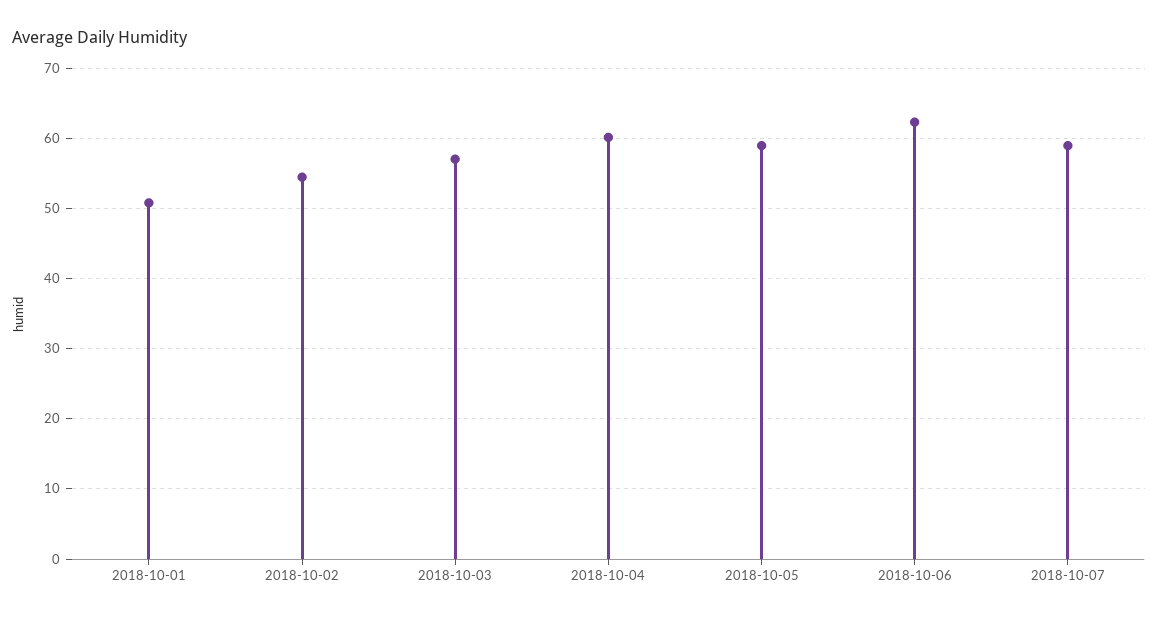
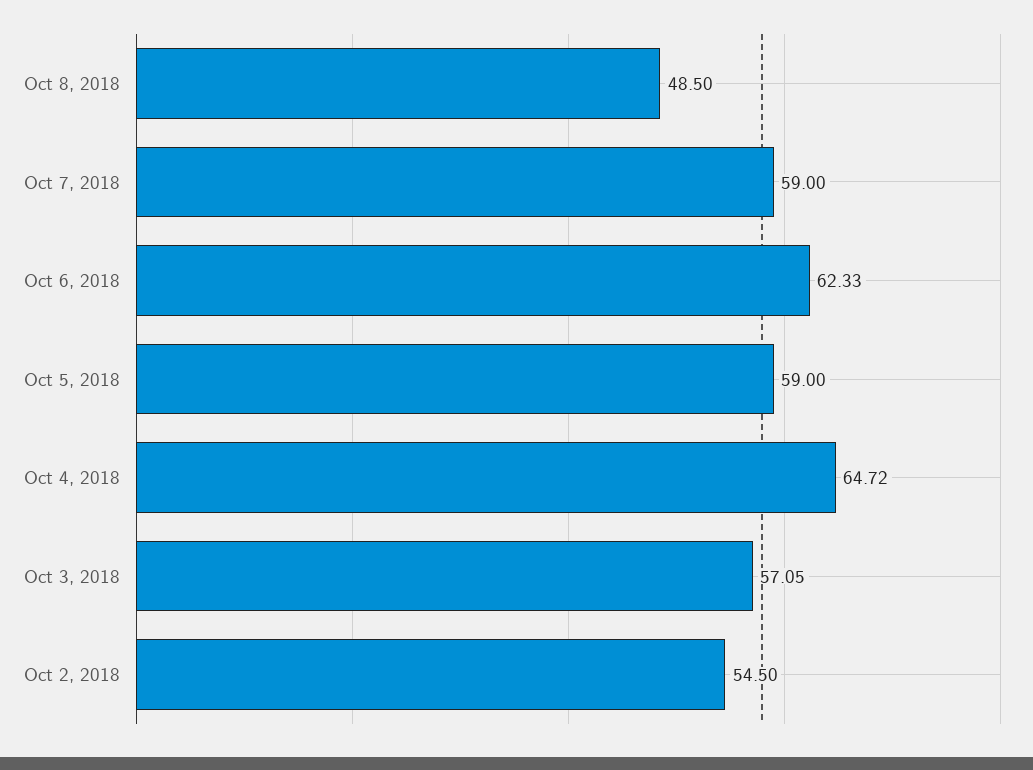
2018-10-01: 51 -> none
2018-10-04: 60 -> 64.72
Oct 8, 2018: none -> 48.5

